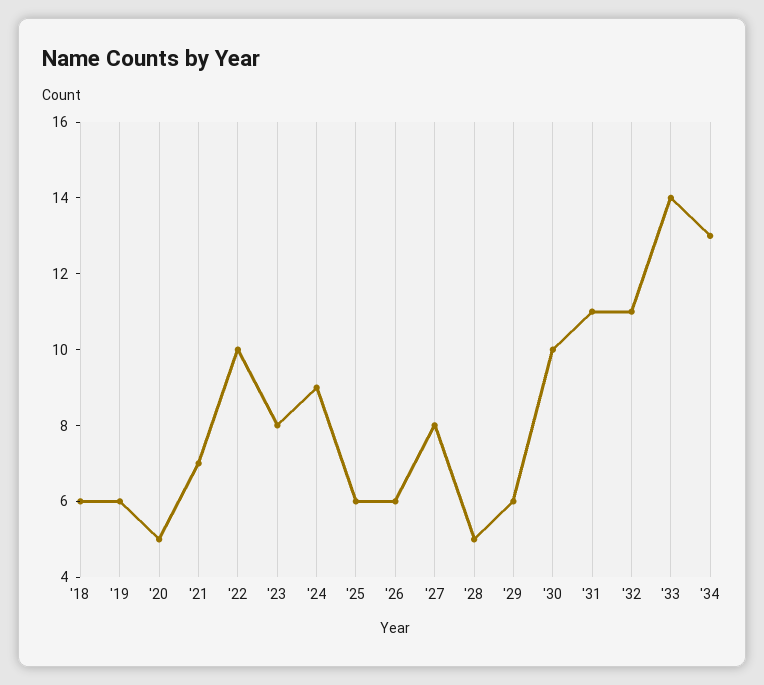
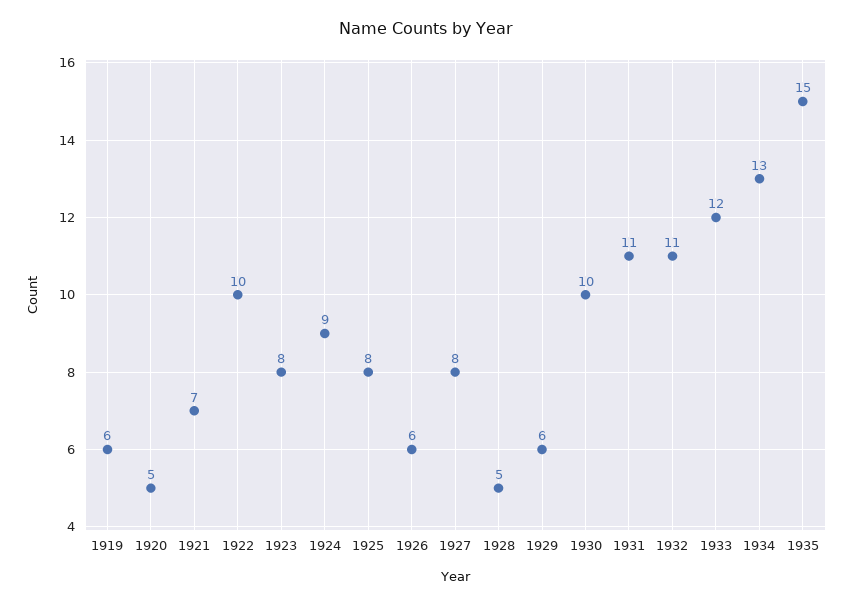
'18: 6 -> none
'25: 6 -> 8
'33: 14 -> 12
1935: none -> 15

